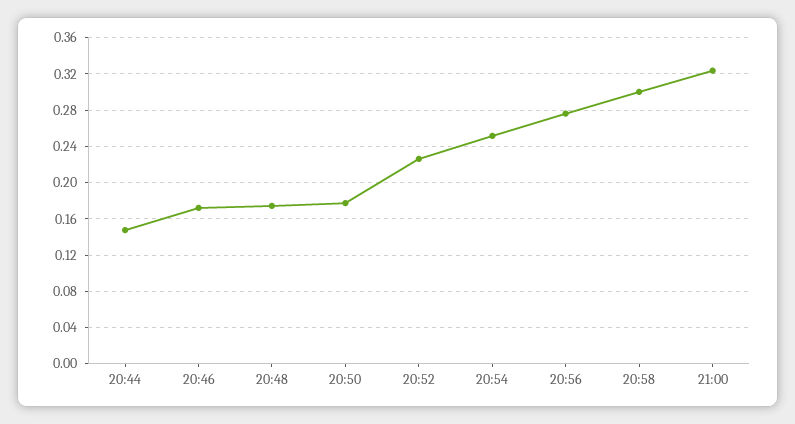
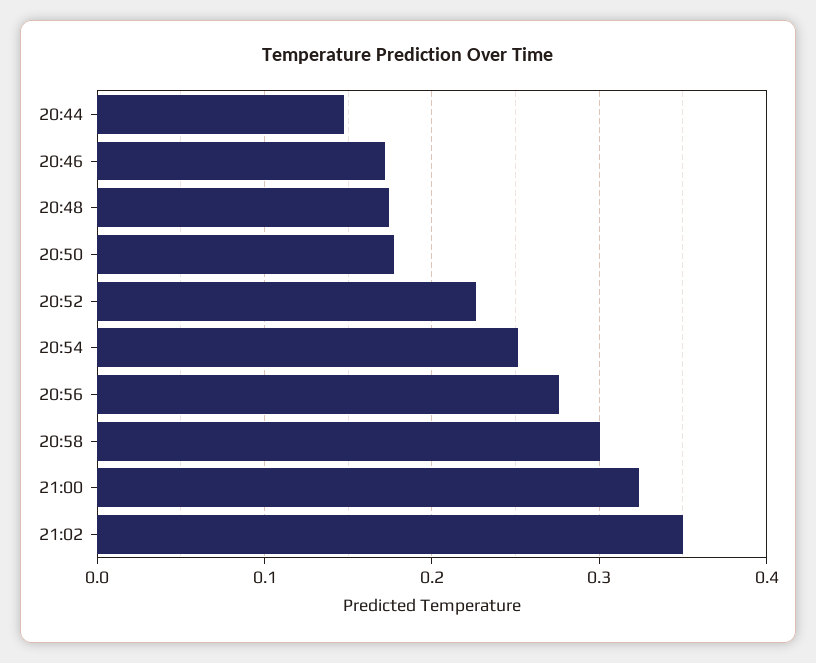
21:02: none -> 0.35

